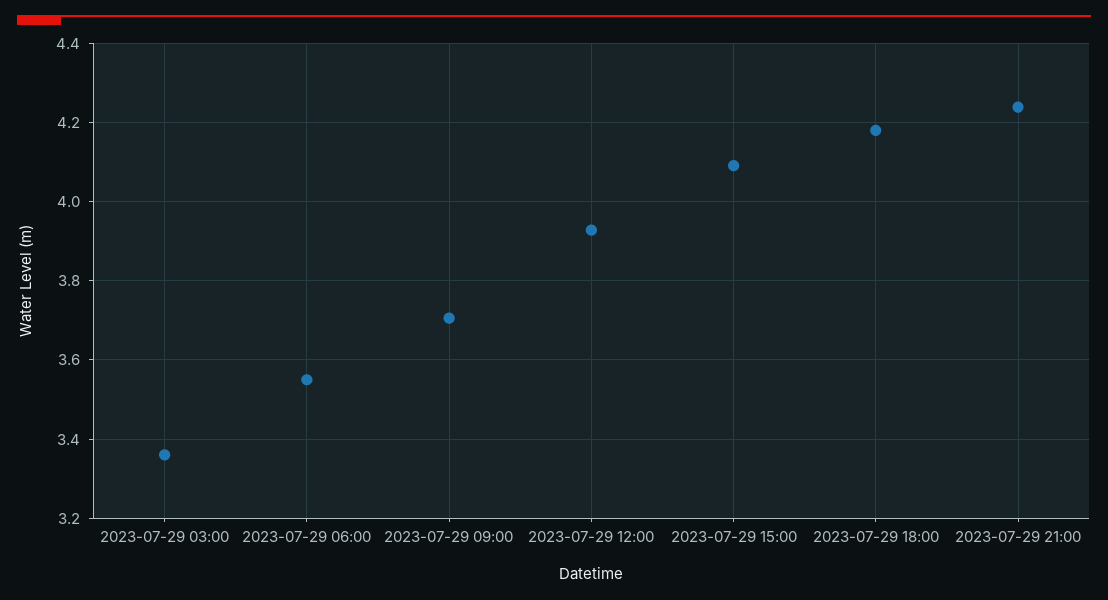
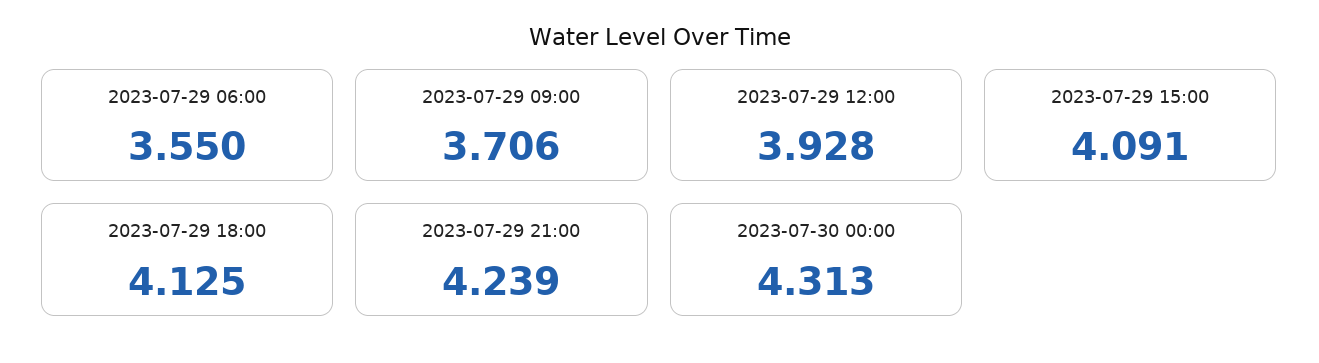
2023-07-29 03:00: 3.36 -> none
2023-07-29 18:00: 4.18 -> 4.125
2023-07-30 00:00: none -> 4.313

